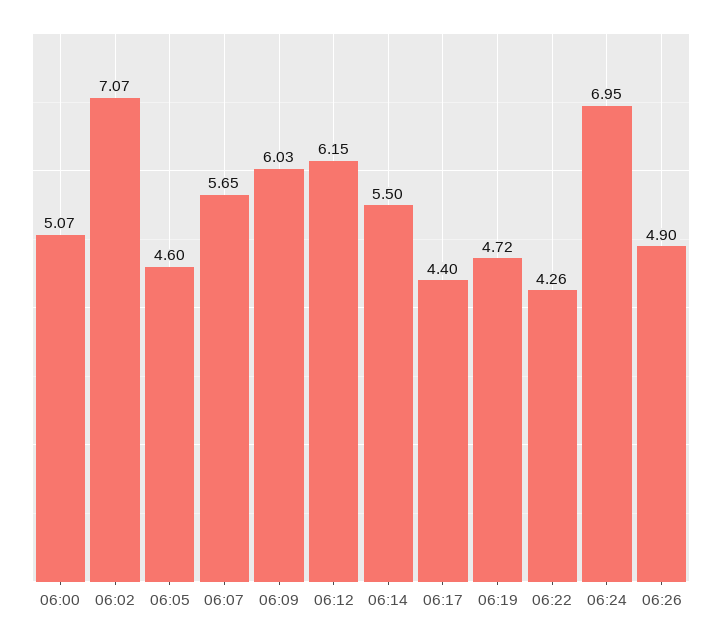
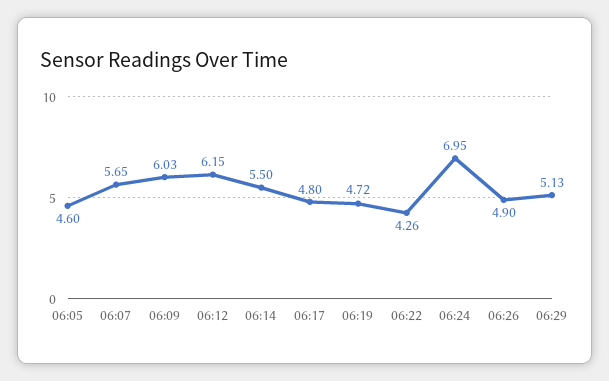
06:00: 5.07 -> none
06:02: 7.07 -> none
06:17: 4.4 -> 4.8
06:29: none -> 5.13

